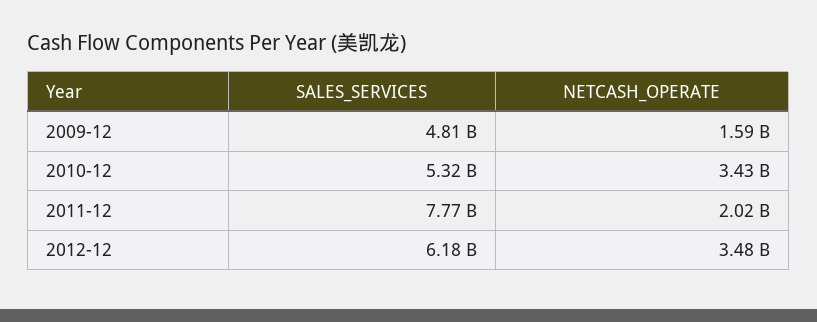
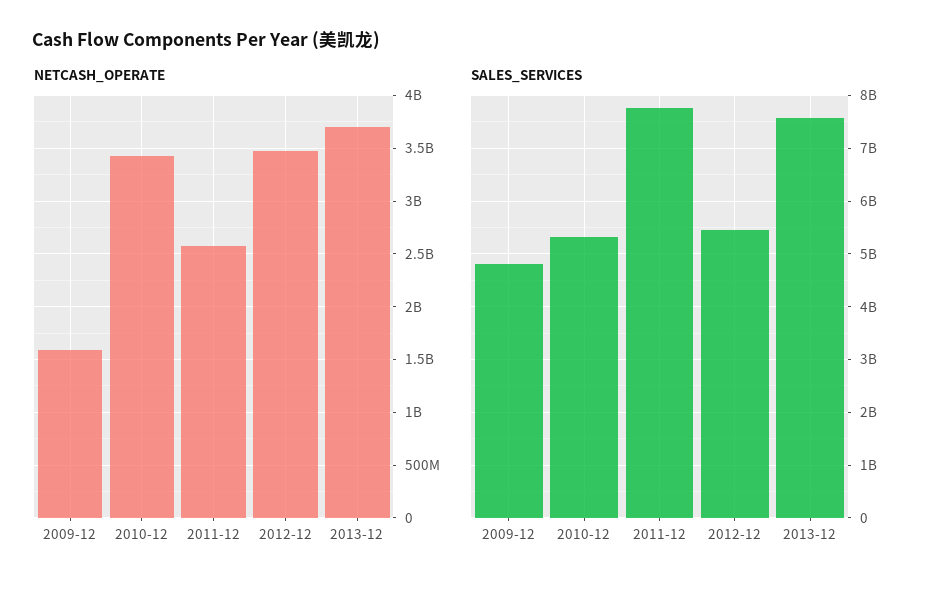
NETCASH_OPERATE, 2011-12: 2020000000 -> 2600000000
SALES_SERVICES, 2012-12: 6180000000 -> 5400000000
NETCASH_OPERATE, 2013-12: none -> 3700000000
SALES_SERVICES, 2013-12: none -> 7600000000

